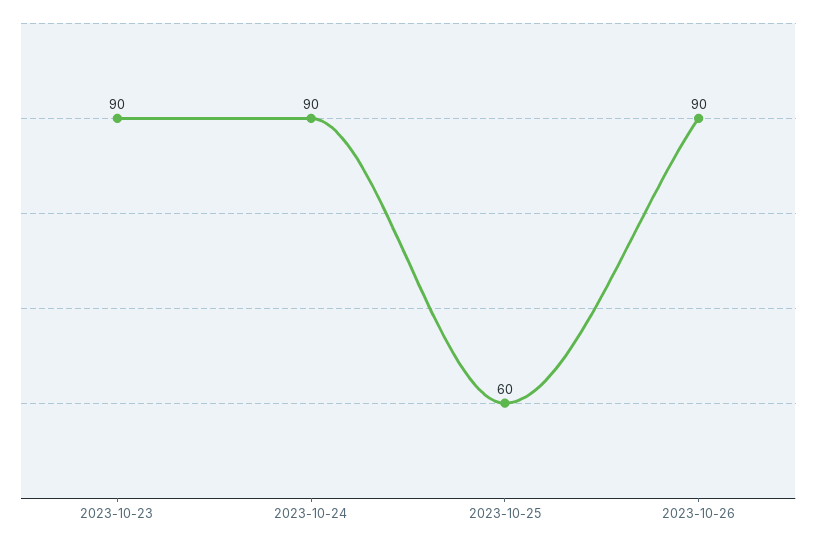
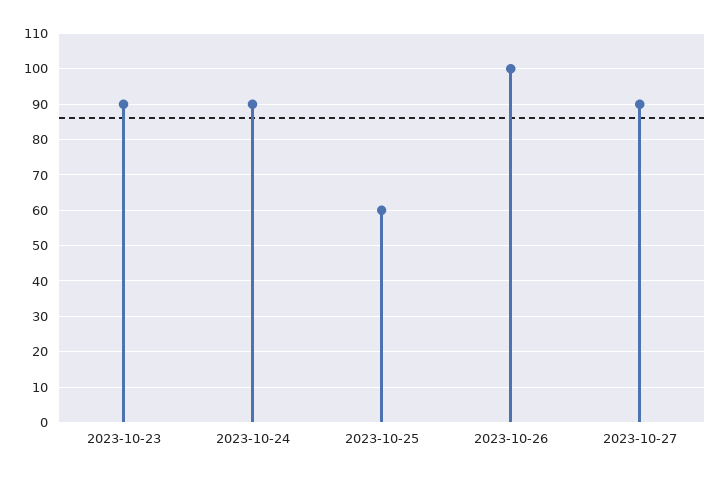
2023-10-26: 90 -> 100
2023-10-27: none -> 90

